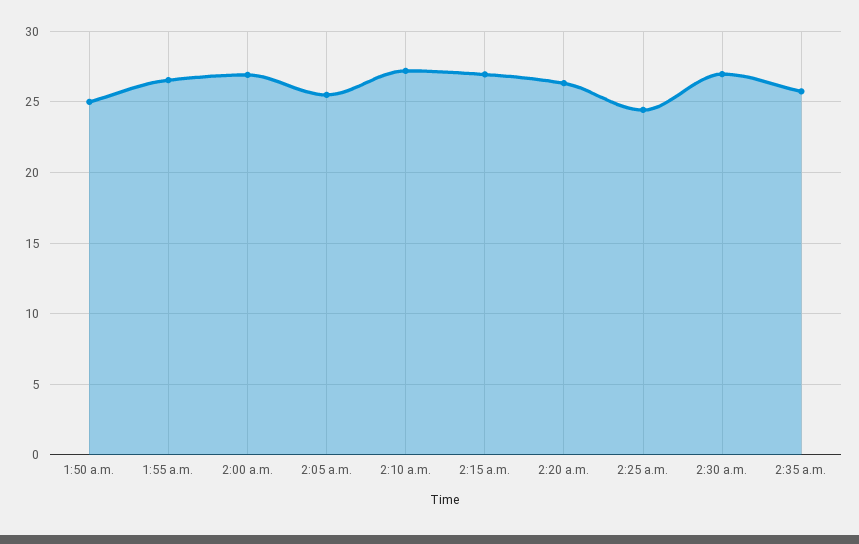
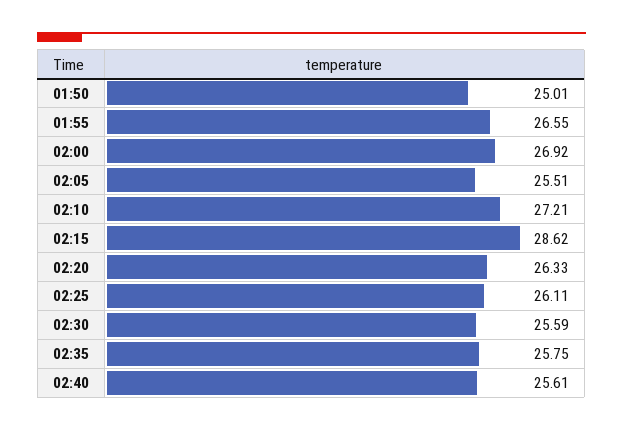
2:15 a.m.: 27 -> 28.62
2:25 a.m.: 24.5 -> 26.11
2:30 a.m.: 27 -> 25.59
02:40: none -> 25.61

